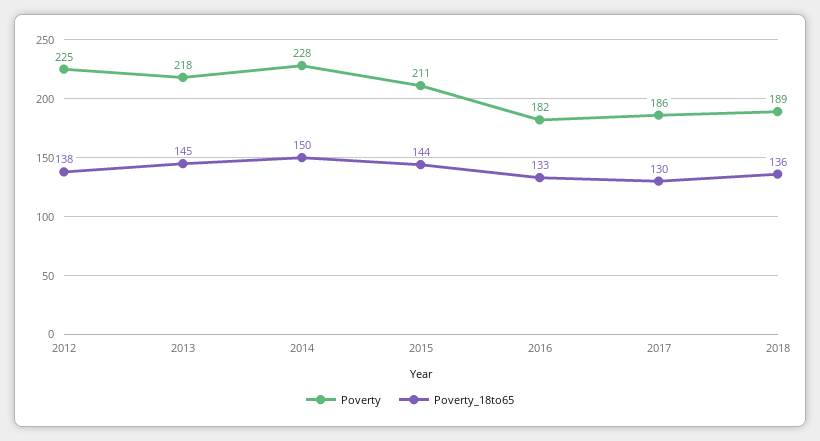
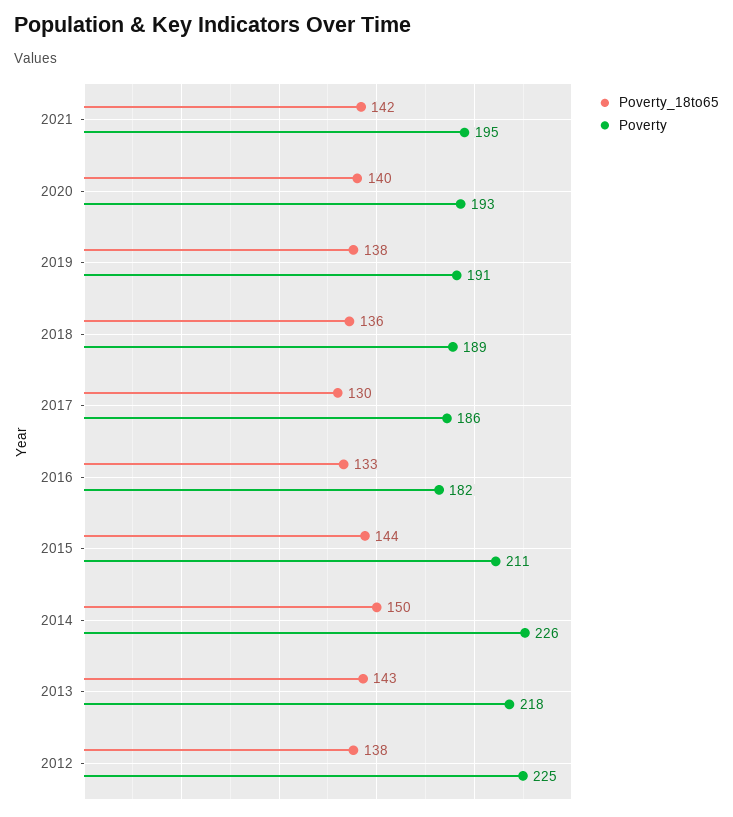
Poverty_18to65, 2013: 145 -> 143
Poverty, 2014: 228 -> 226
Poverty_18to65, 2021: none -> 142
Poverty, 2021: none -> 195
Poverty_18to65, 2020: none -> 140
Poverty, 2020: none -> 193
Poverty_18to65, 2019: none -> 138
Poverty, 2019: none -> 191

